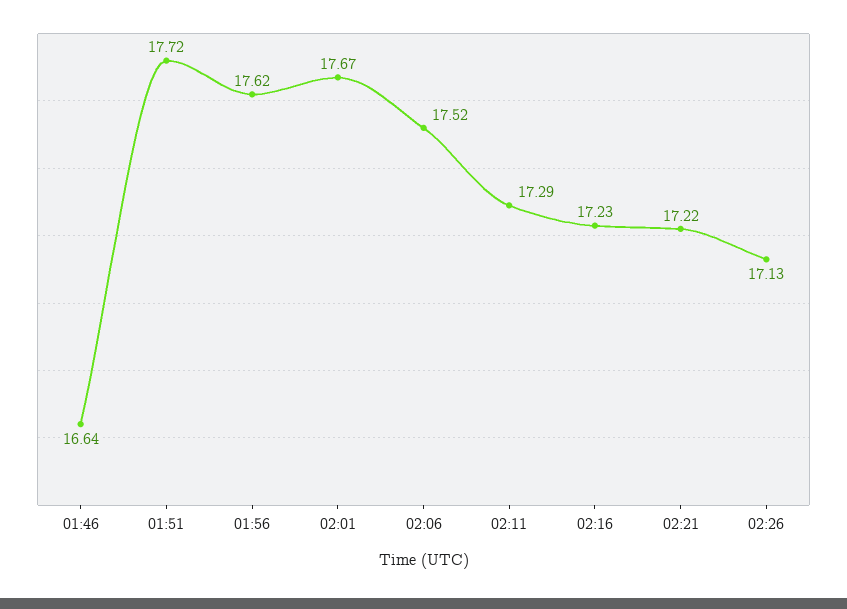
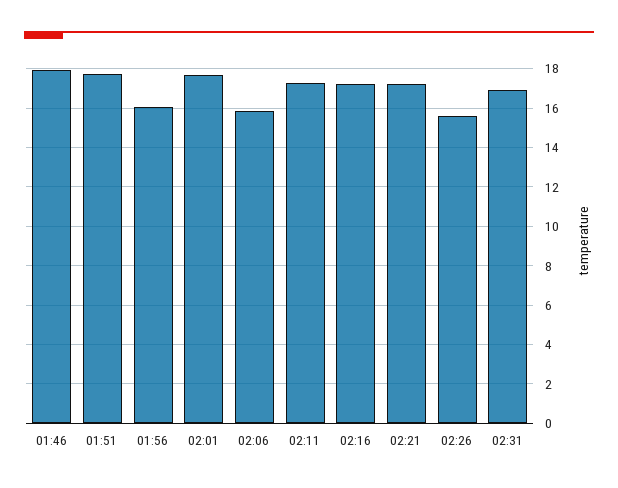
01:46: 16.64 -> 18
01:56: 17.62 -> 16
02:06: 17.52 -> 16
02:26: 17.13 -> 15.5
02:31: none -> 17

